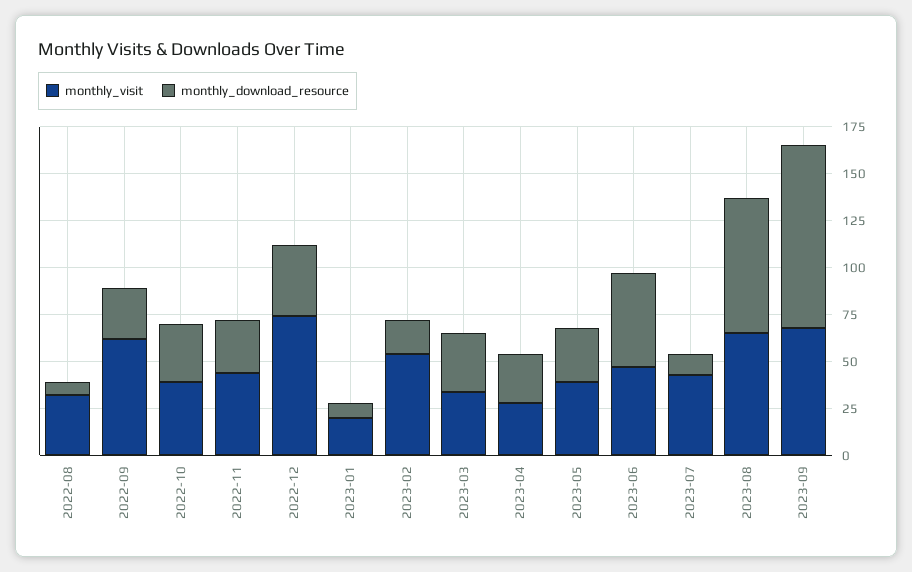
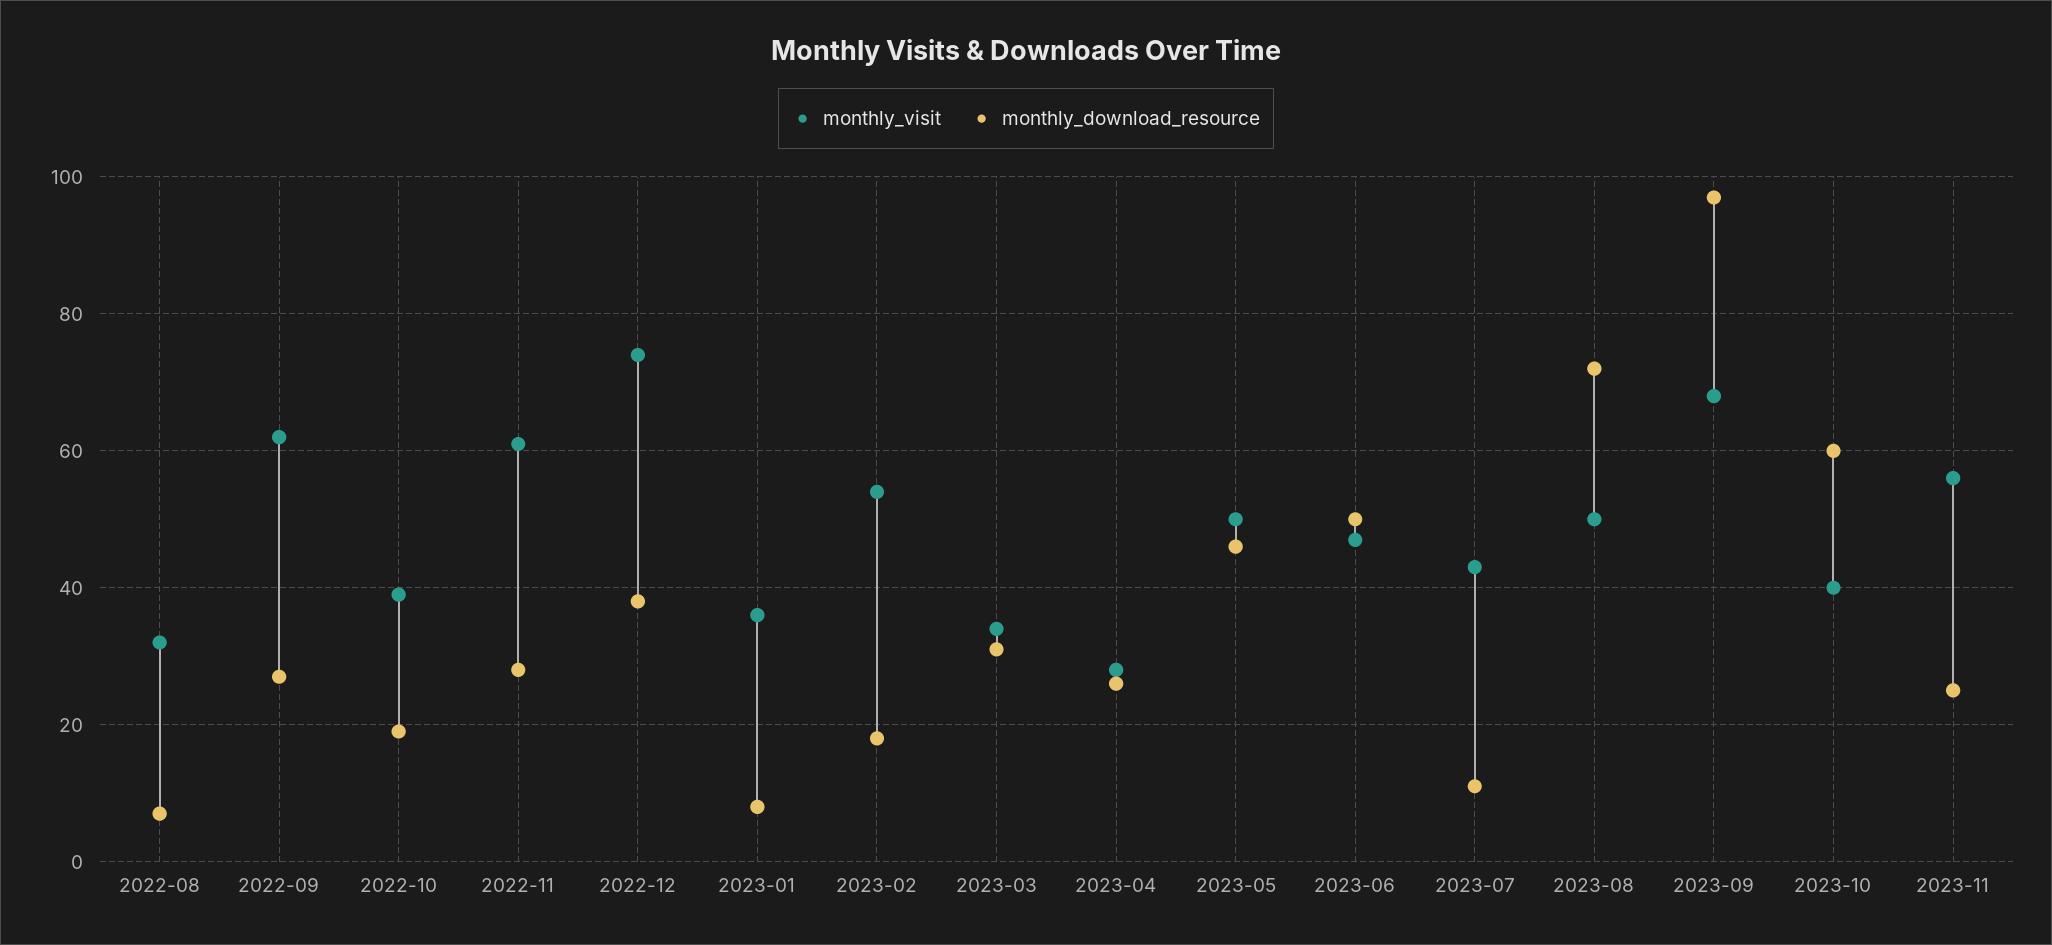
monthly_download_resource, 2022-10: 30 -> 20
monthly_visit, 2022-11: 45 -> 60
monthly_visit, 2023-01: 20 -> 35
monthly_visit, 2023-05: 40 -> 50
monthly_download_resource, 2023-05: 30 -> 45
monthly_visit, 2023-08: 65 -> 50
monthly_visit, 2023-10: none -> 40
monthly_download_resource, 2023-10: none -> 60
monthly_visit, 2023-11: none -> 55
monthly_download_resource, 2023-11: none -> 25

